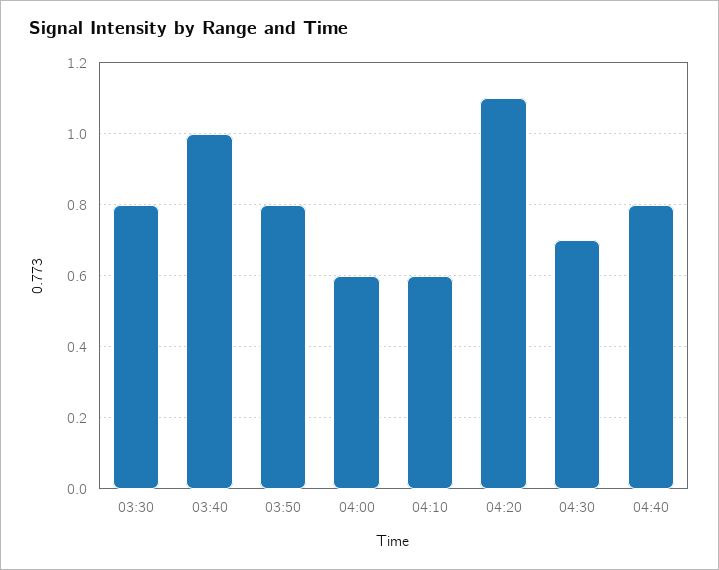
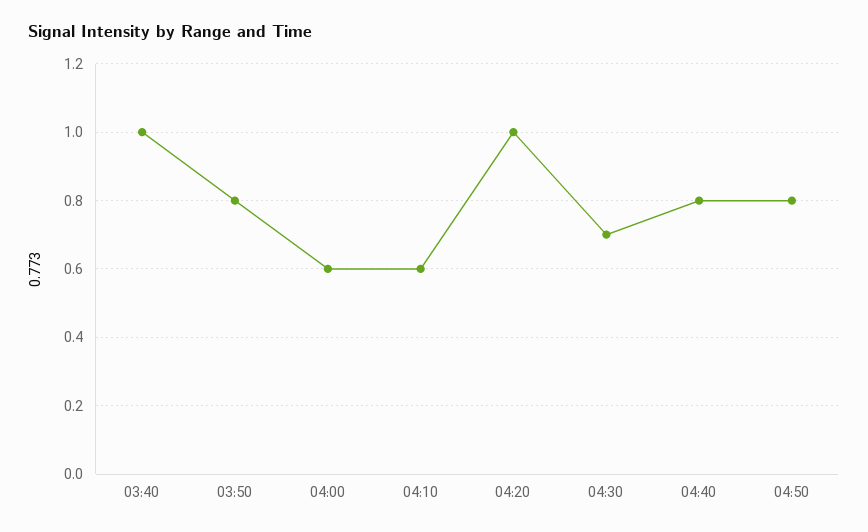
03:30: 0.8 -> none
04:20: 1.1 -> 1
04:50: none -> 0.8

